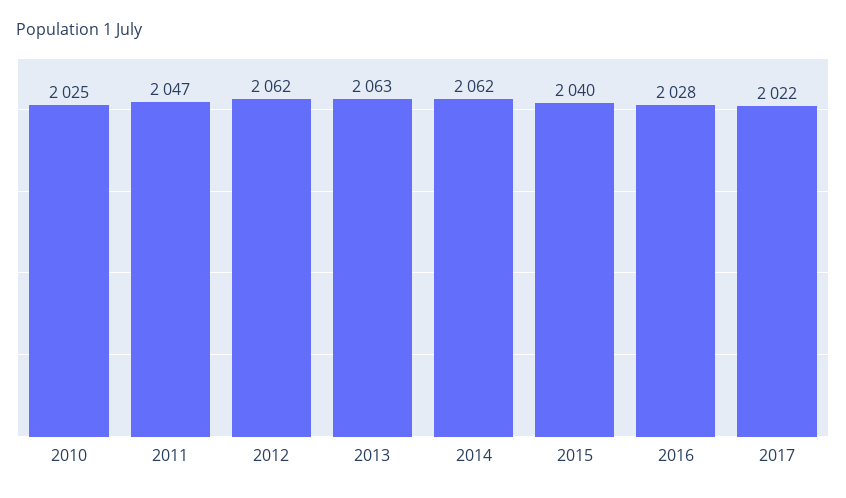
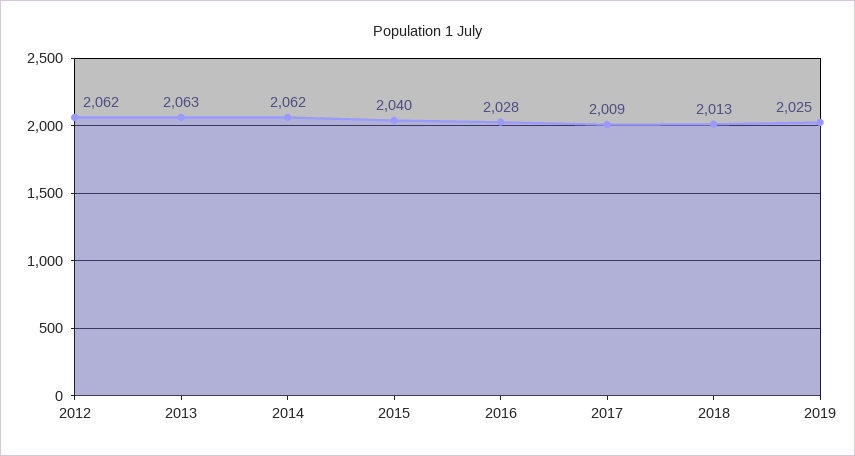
2010: 2025 -> none
2011: 2047 -> none
2017: 2022 -> 2009
2018: none -> 2013
2019: none -> 2025

